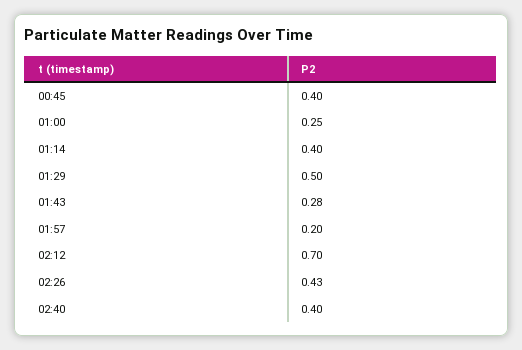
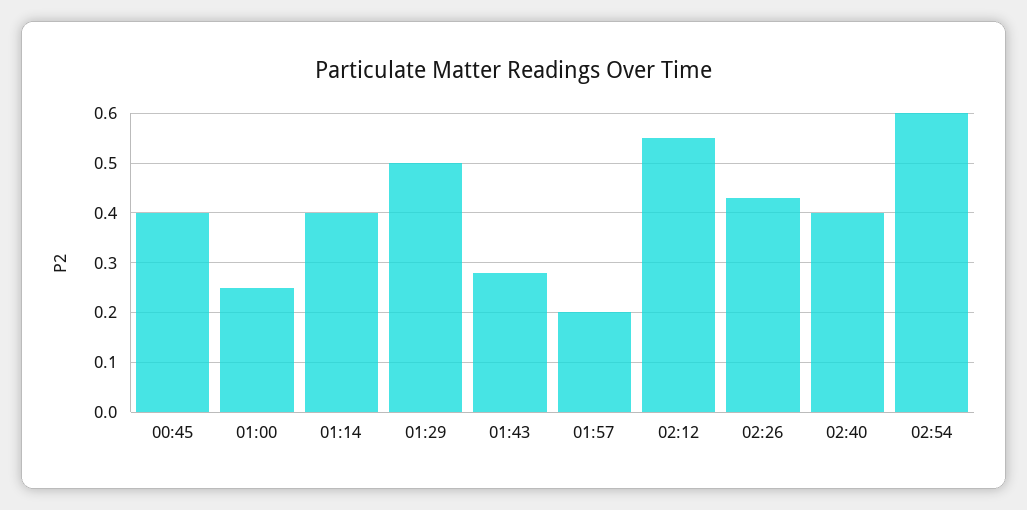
02:12: 0.7 -> 0.55
02:54: none -> 0.6

